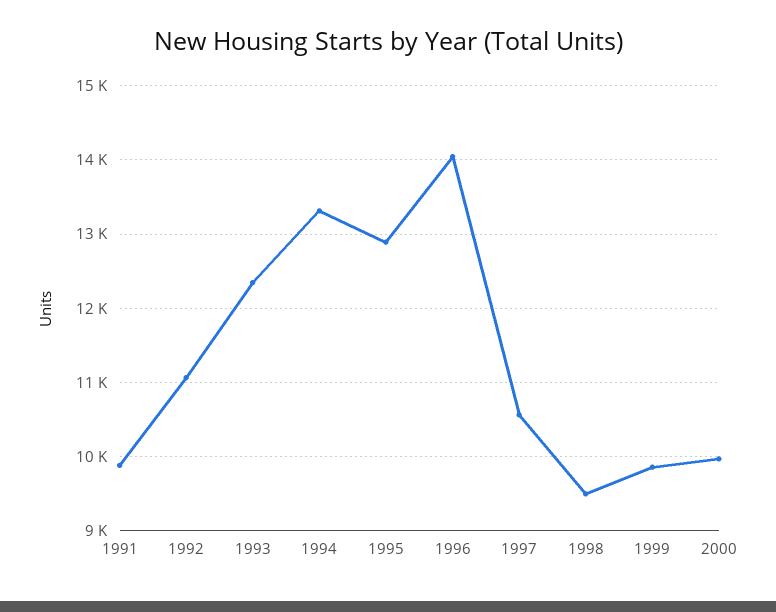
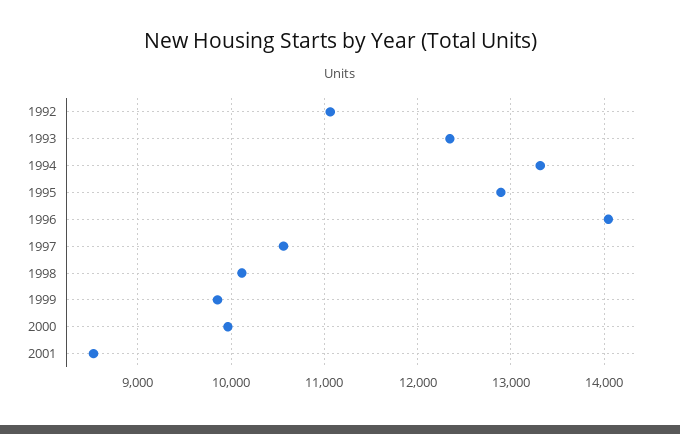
1991: 9900 -> none
1998: 9500 -> 10100
2001: none -> 8500

